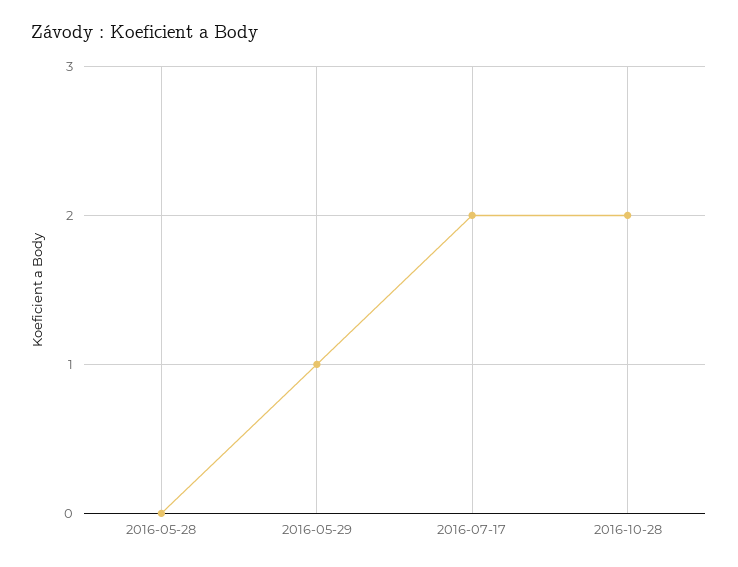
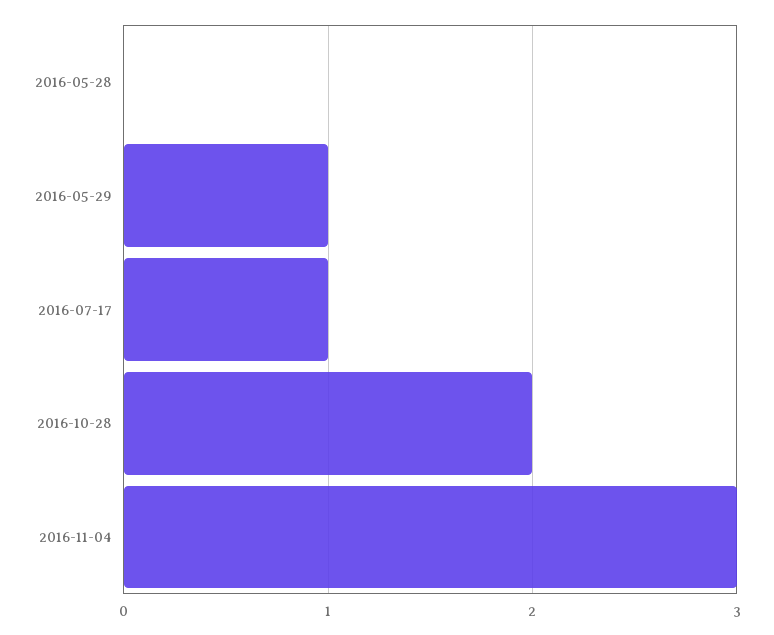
2016-07-17: 2 -> 1
2016-11-04: none -> 3

